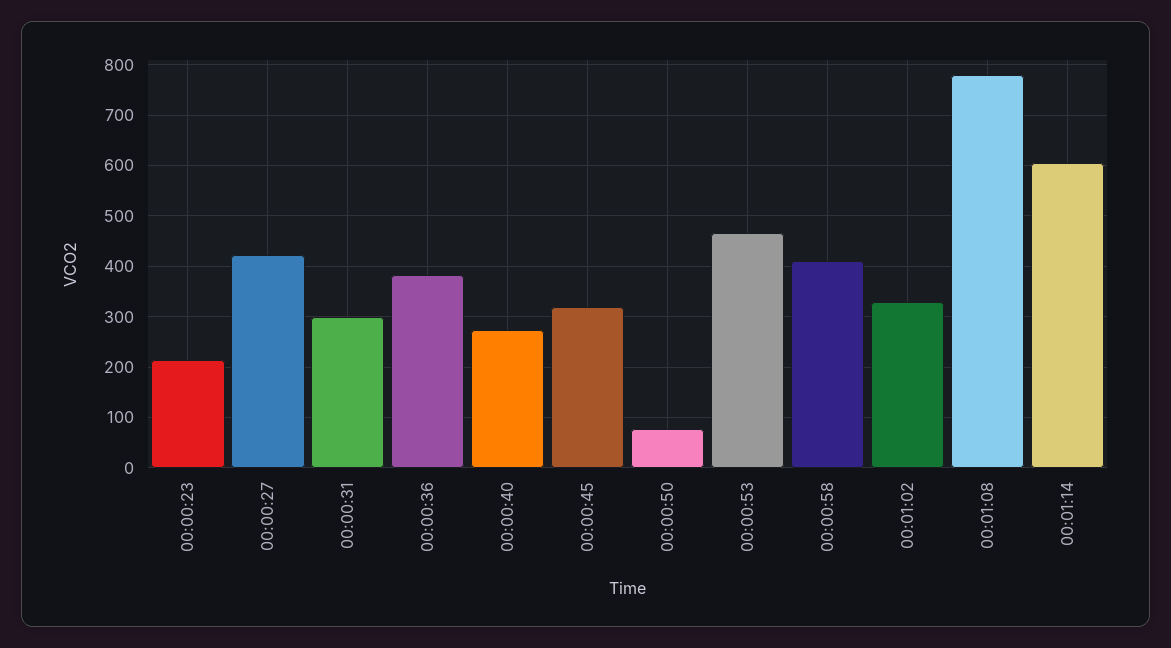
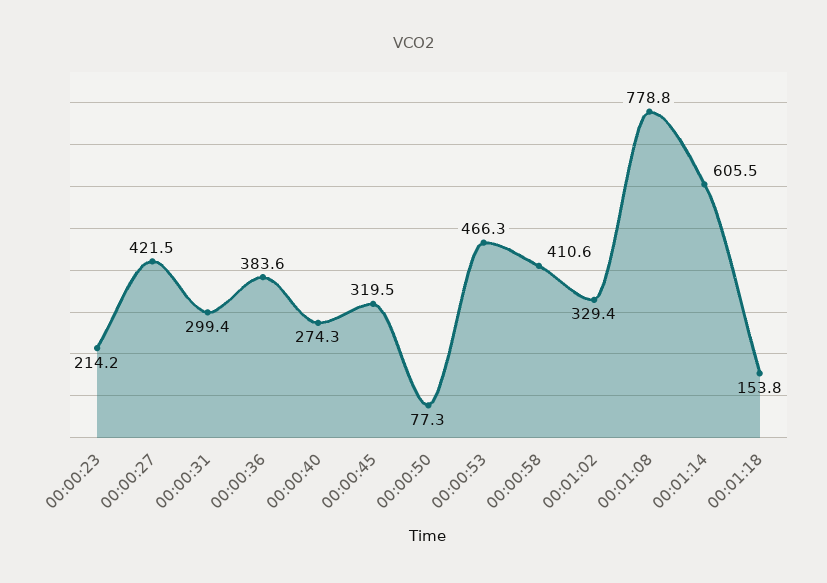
00:01:18: none -> 153.8

